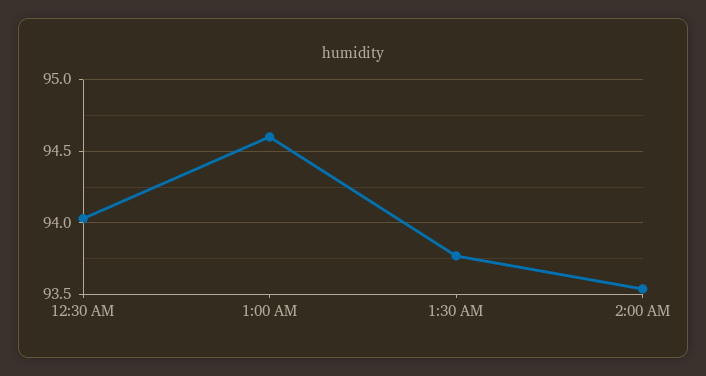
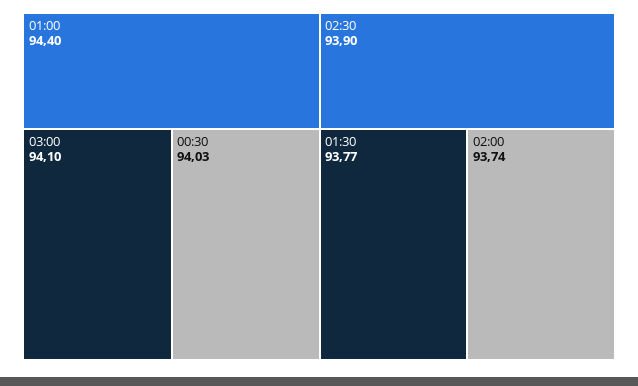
1:00 AM: 94.6 -> 94.4
2:00 AM: 93.55 -> 93.74
03:00: none -> 94.1
02:30: none -> 93.9

